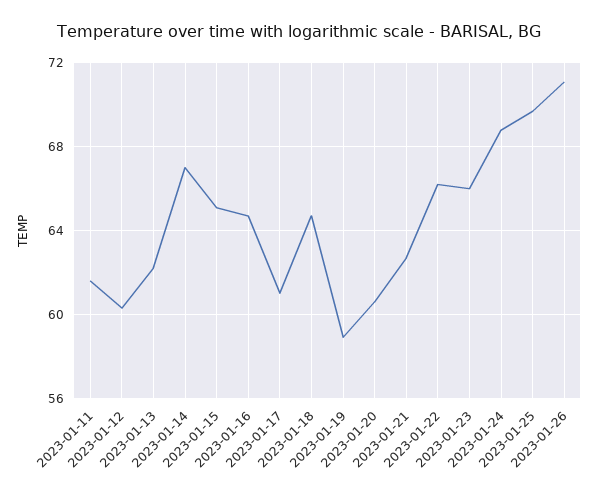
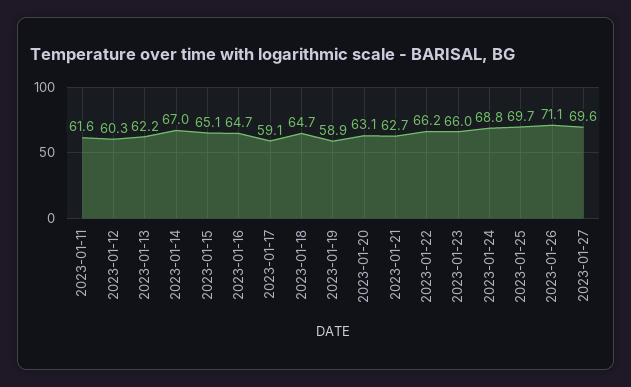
2023-01-17: 61 -> 59.1
2023-01-20: 60.5 -> 63.1
2023-01-27: none -> 69.6

